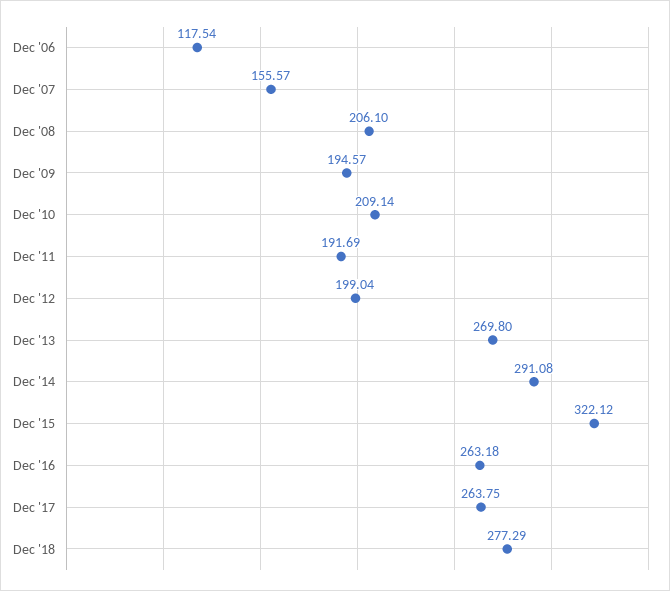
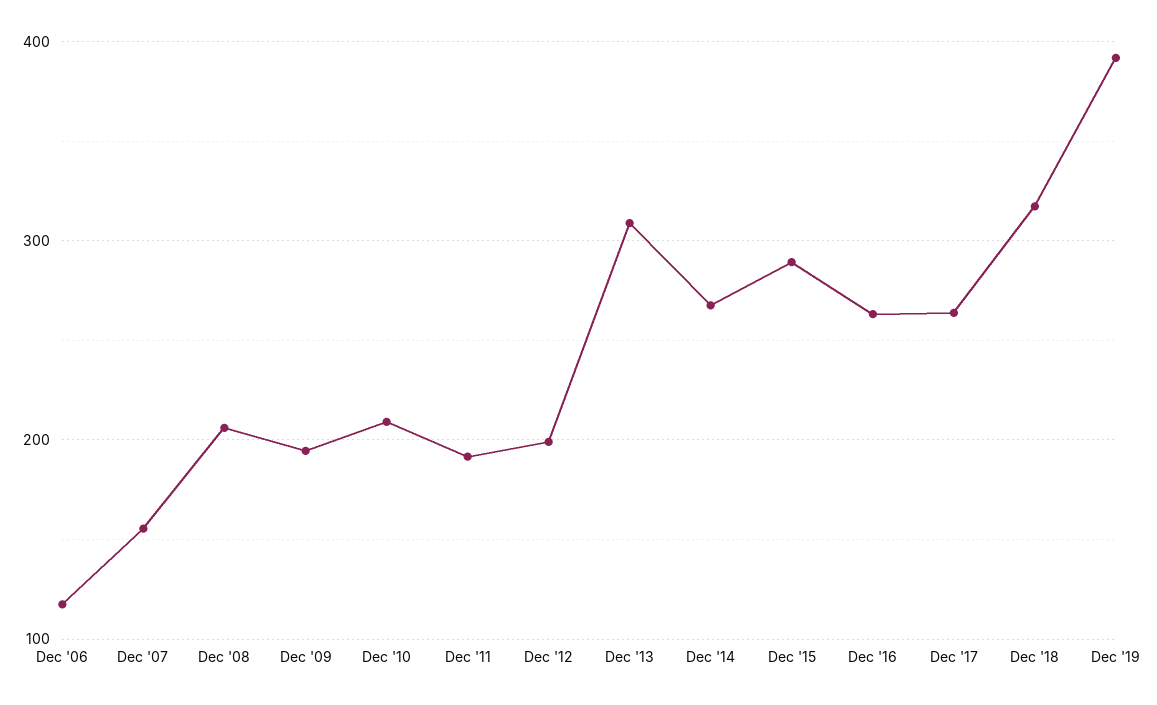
Dec '13: 269.8 -> 310
Dec '14: 291.08 -> 270
Dec '15: 322.12 -> 290
Dec '18: 277.29 -> 320
Dec '19: none -> 390

